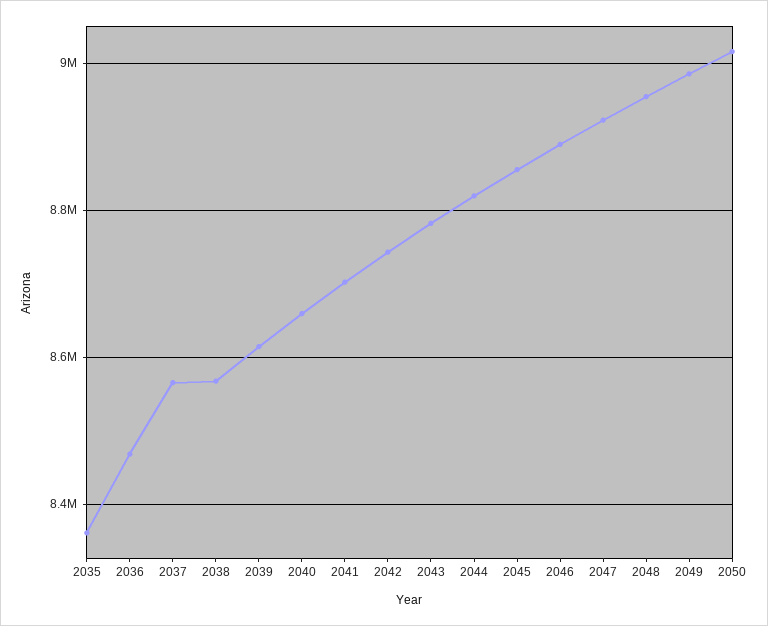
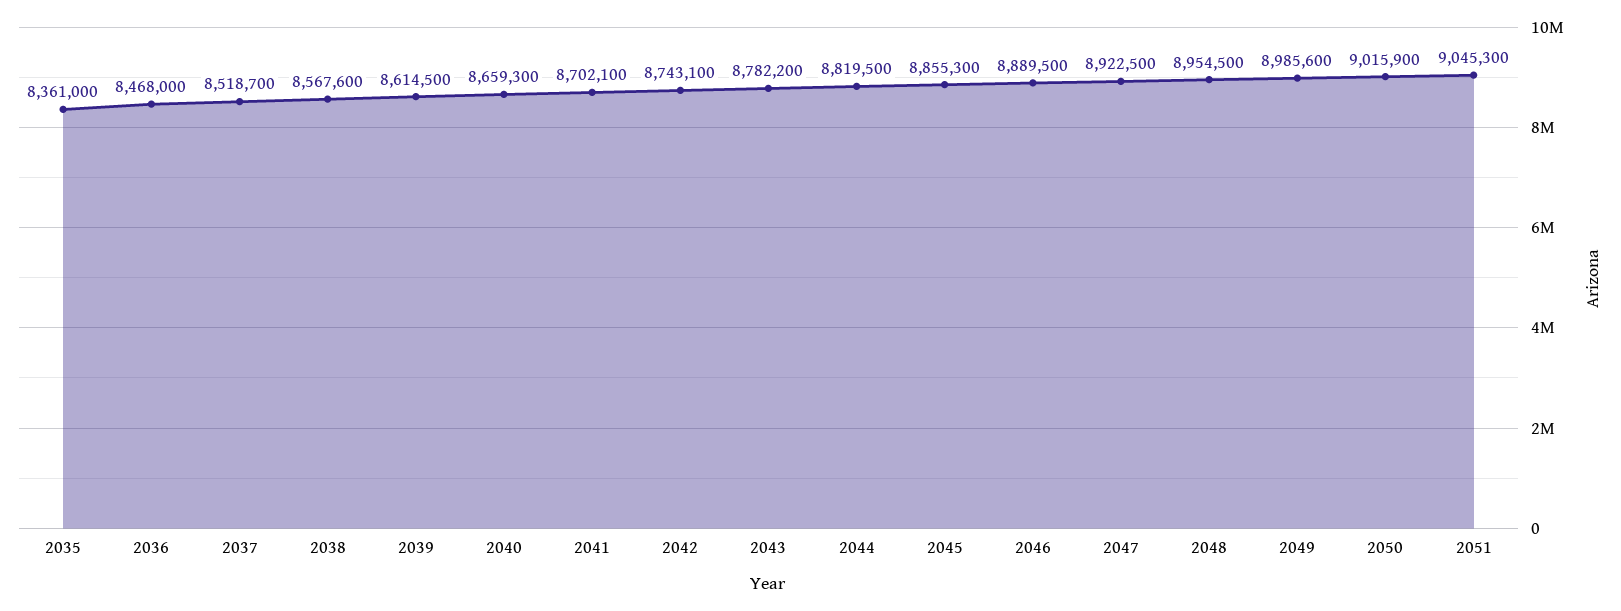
2037: 8560000 -> 8518700
2051: none -> 9045300

